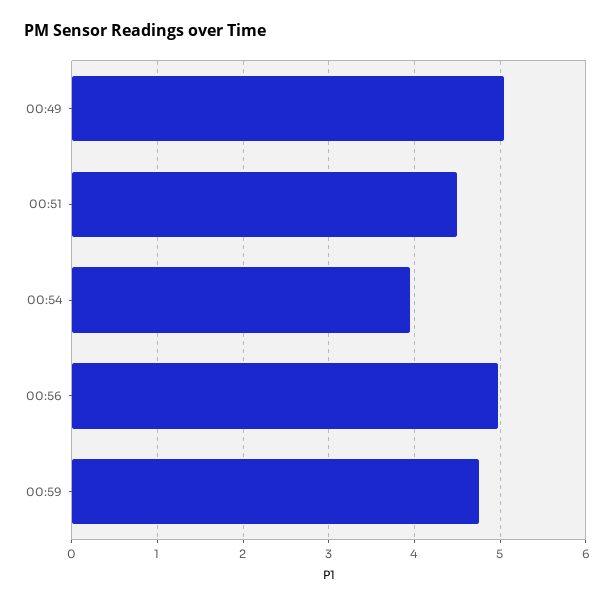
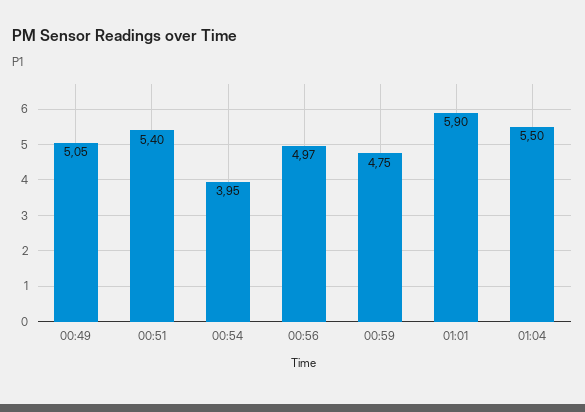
00:51: 4.5 -> 5.4
01:01: none -> 5.9
01:04: none -> 5.5

